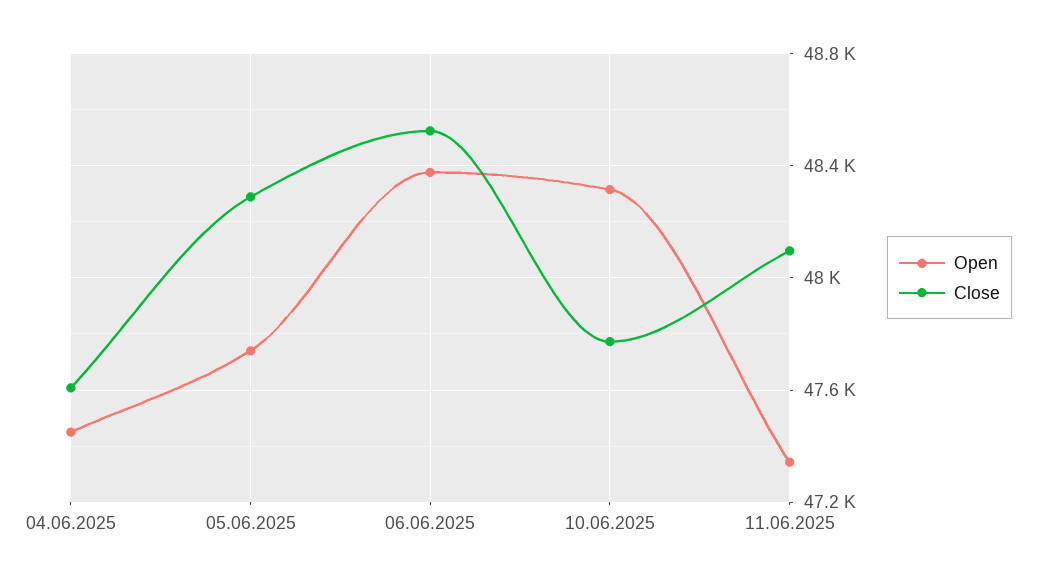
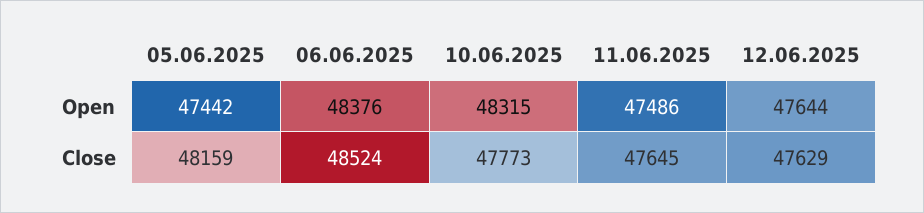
Open, 04.06.2025: 47450 -> none
Close, 04.06.2025: 47600 -> none
Open, 05.06.2025: 47750 -> 47442
Close, 05.06.2025: 48300 -> 48159
Open, 11.06.2025: 47350 -> 47486
Close, 11.06.2025: 48100 -> 47645
Open, 12.06.2025: none -> 47644
Close, 12.06.2025: none -> 47629

